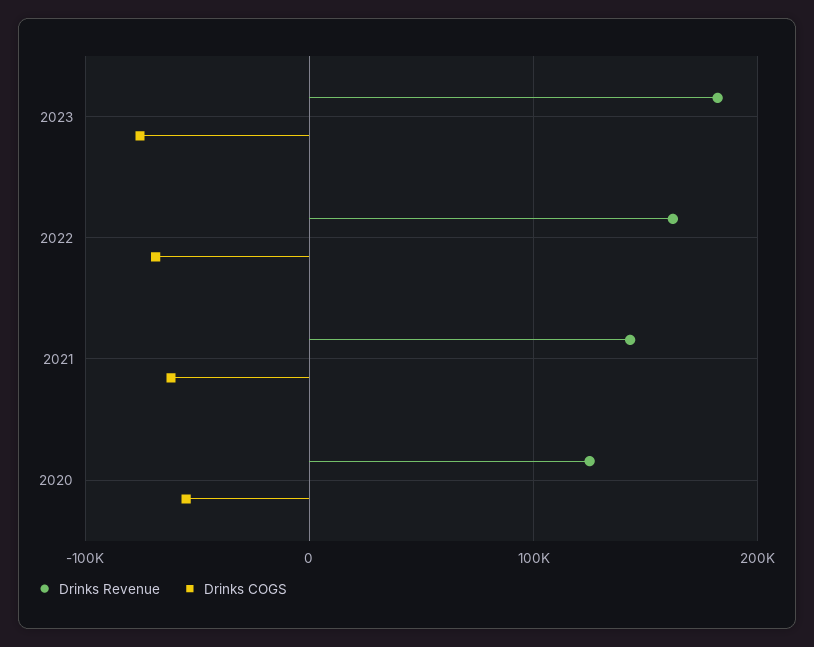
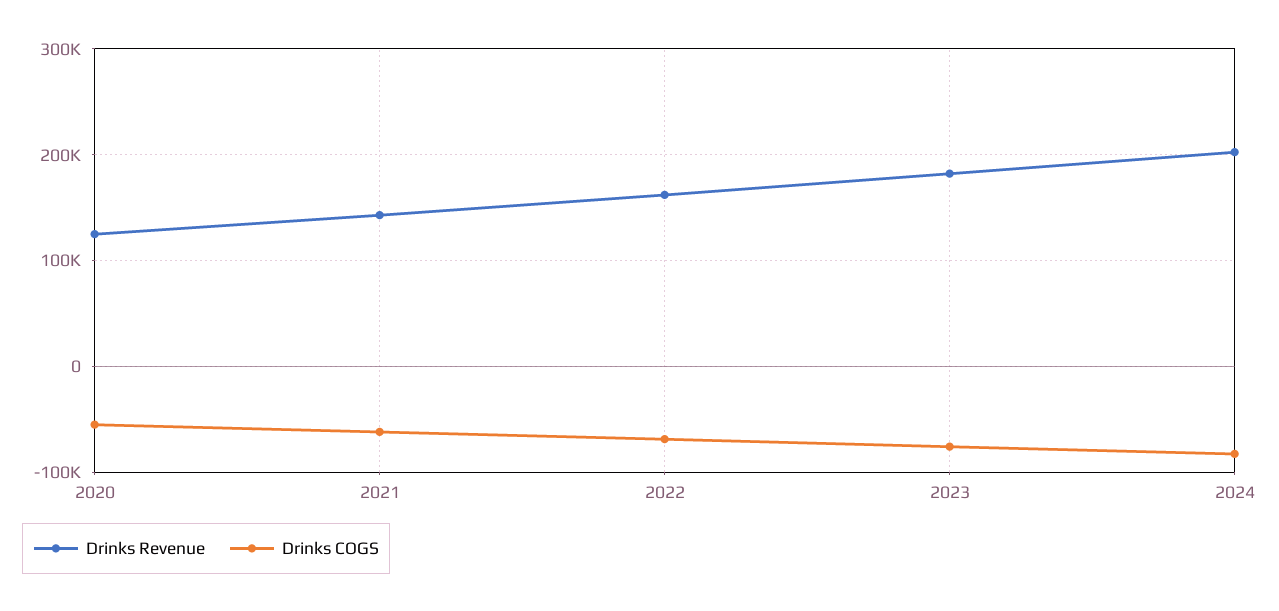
Drinks Revenue, 2024: none -> 200000
Drinks COGS, 2024: none -> -80000

